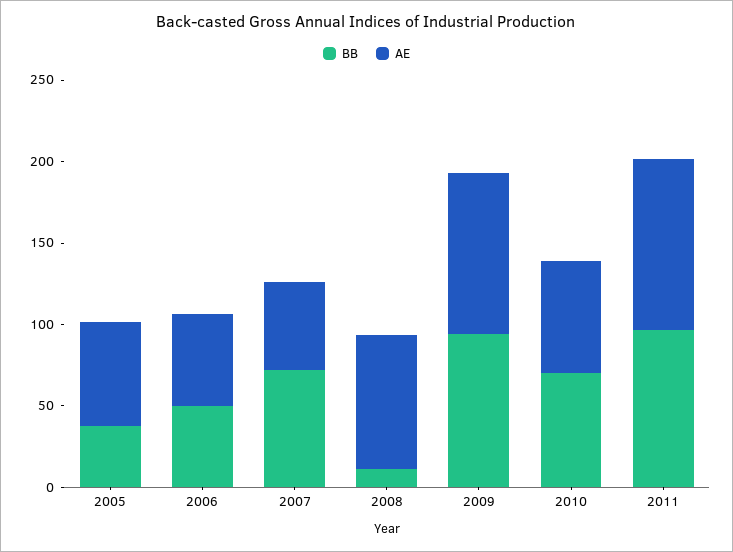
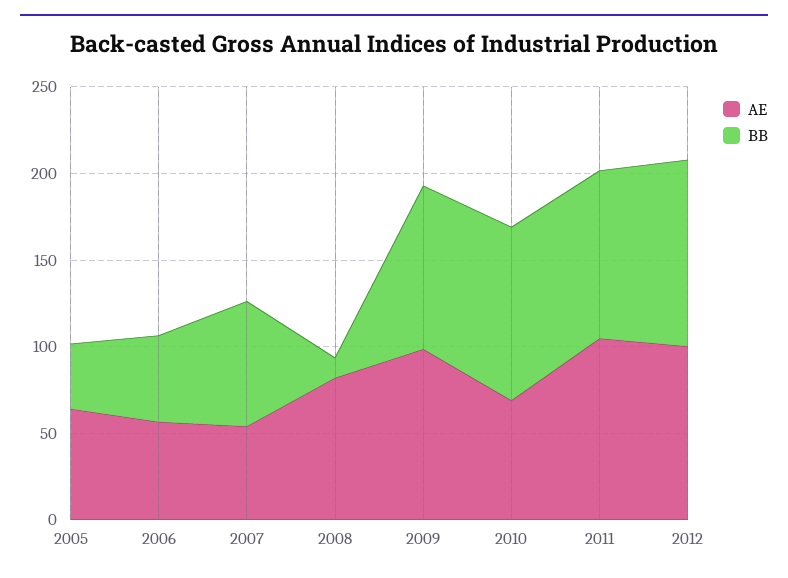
BB, 2010: 70 -> 100
AE, 2012: none -> 100
BB, 2012: none -> 110

